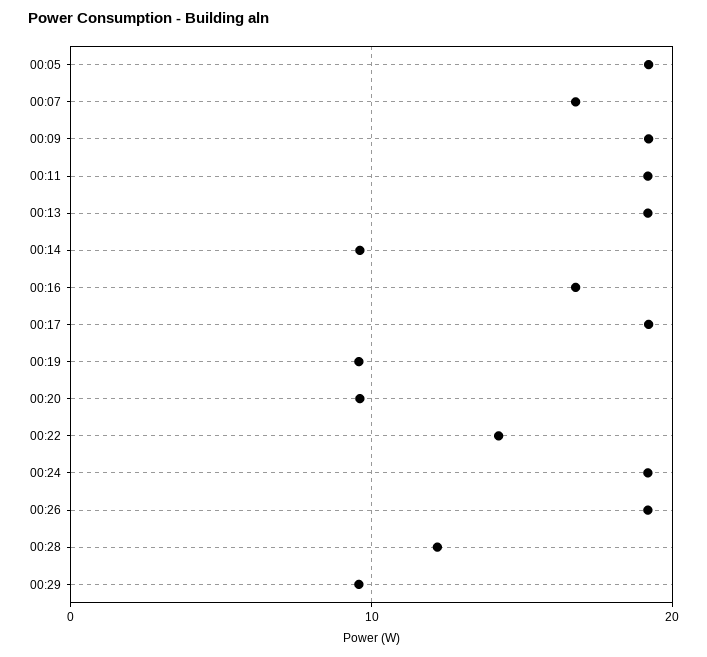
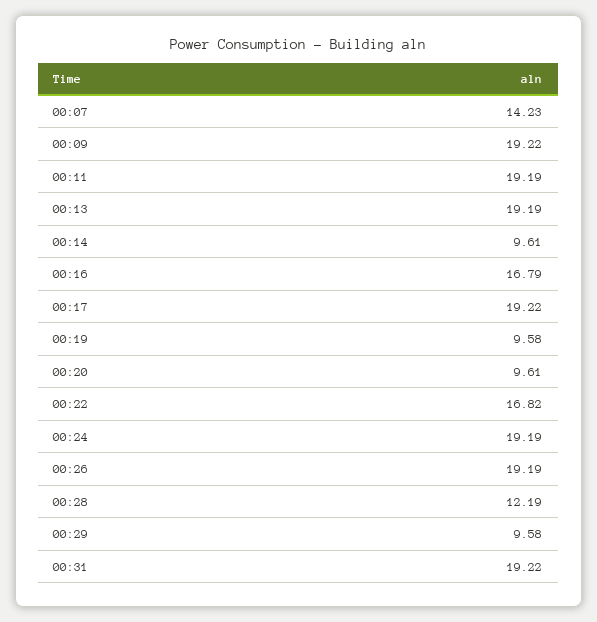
00:05: 19 -> none
00:07: 17 -> 14.23
00:22: 14 -> 16.82
00:31: none -> 19.22

